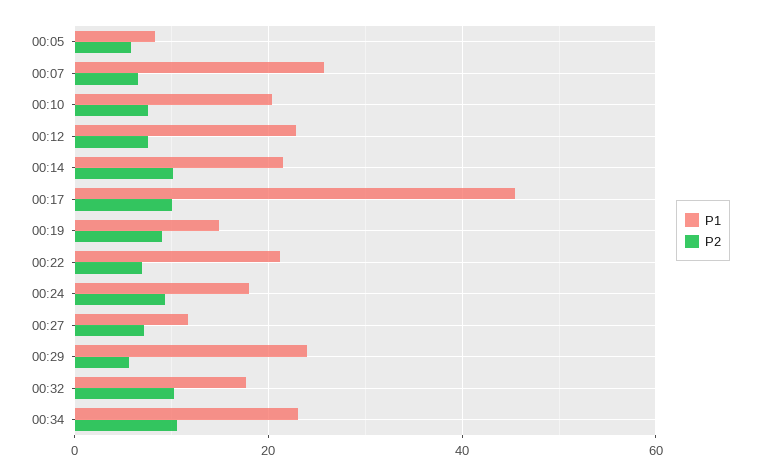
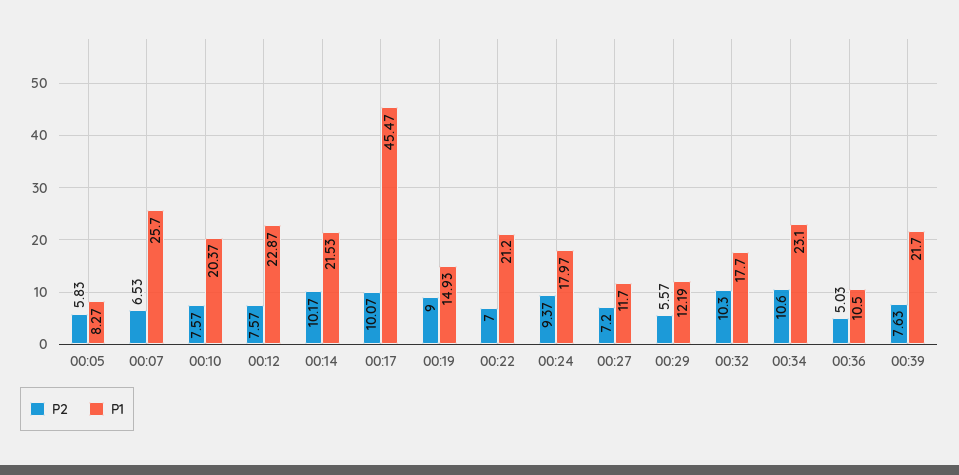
P1, 00:29: 24 -> 12.19
P2, 00:36: none -> 5.03
P1, 00:36: none -> 10.5
P2, 00:39: none -> 7.63
P1, 00:39: none -> 21.7

